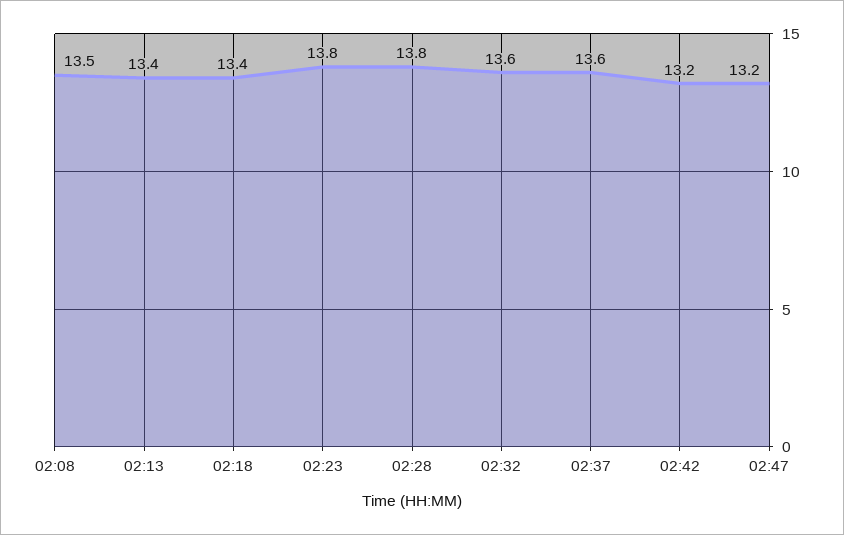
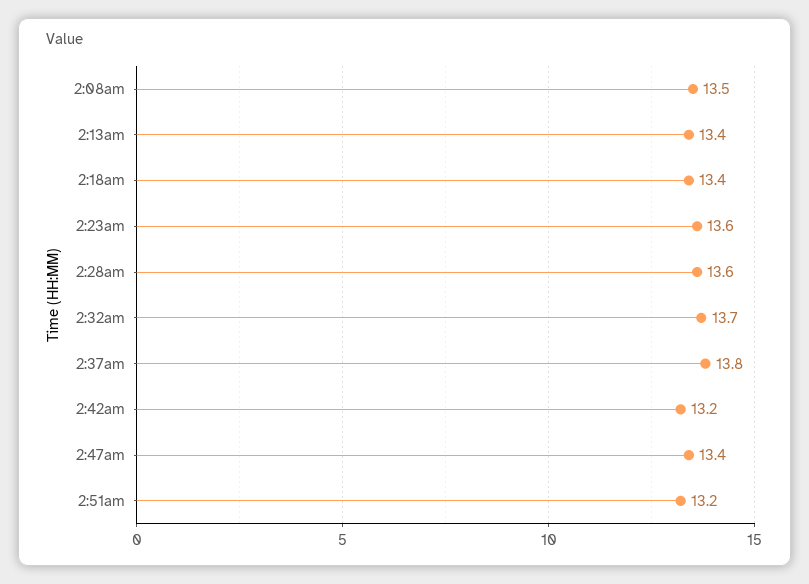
02:23: 13.8 -> 13.6
02:28: 13.8 -> 13.6
02:32: 13.6 -> 13.7
02:37: 13.6 -> 13.8
02:47: 13.2 -> 13.4
2:51am: none -> 13.2

